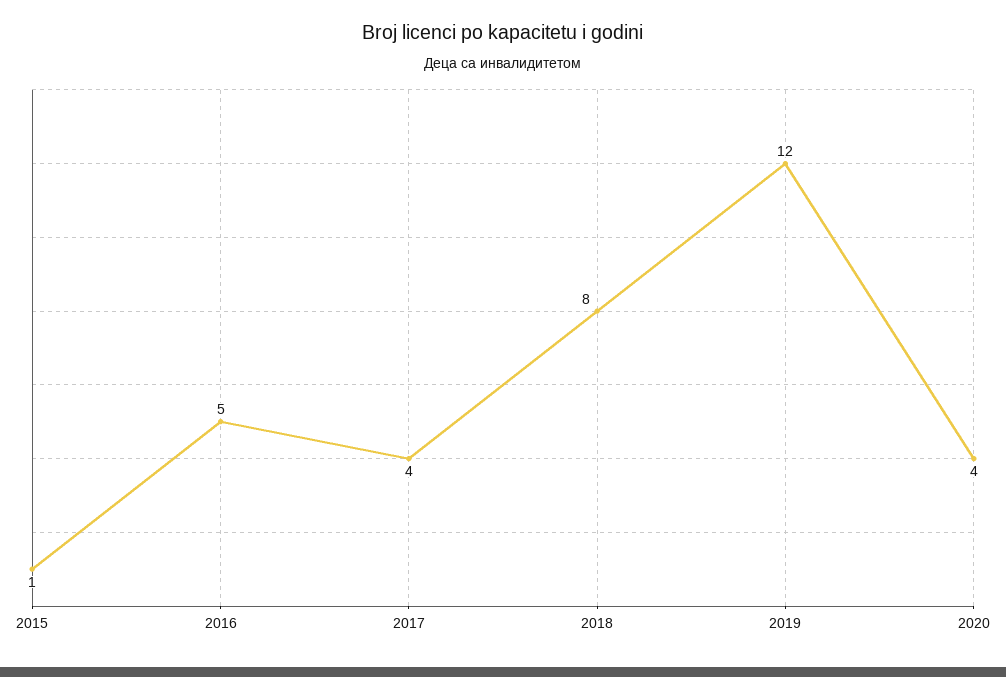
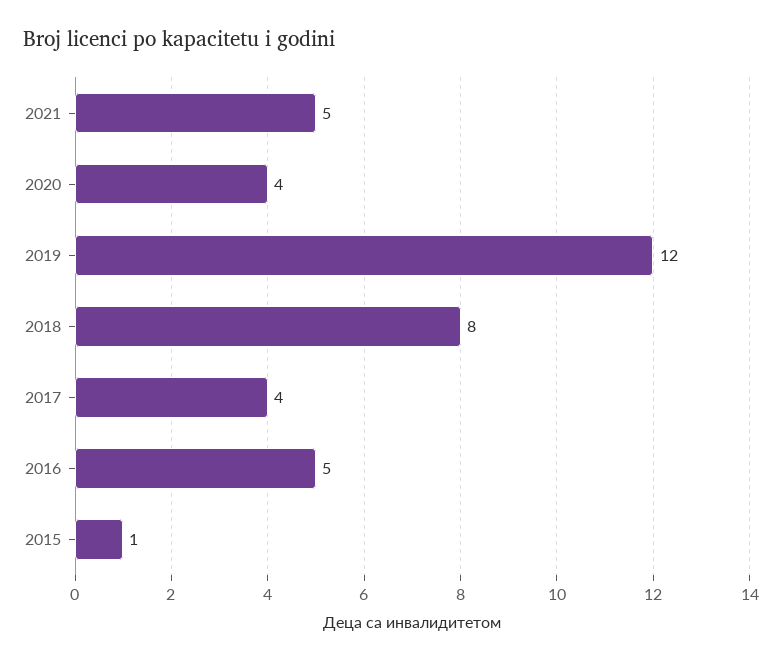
2021: none -> 5

